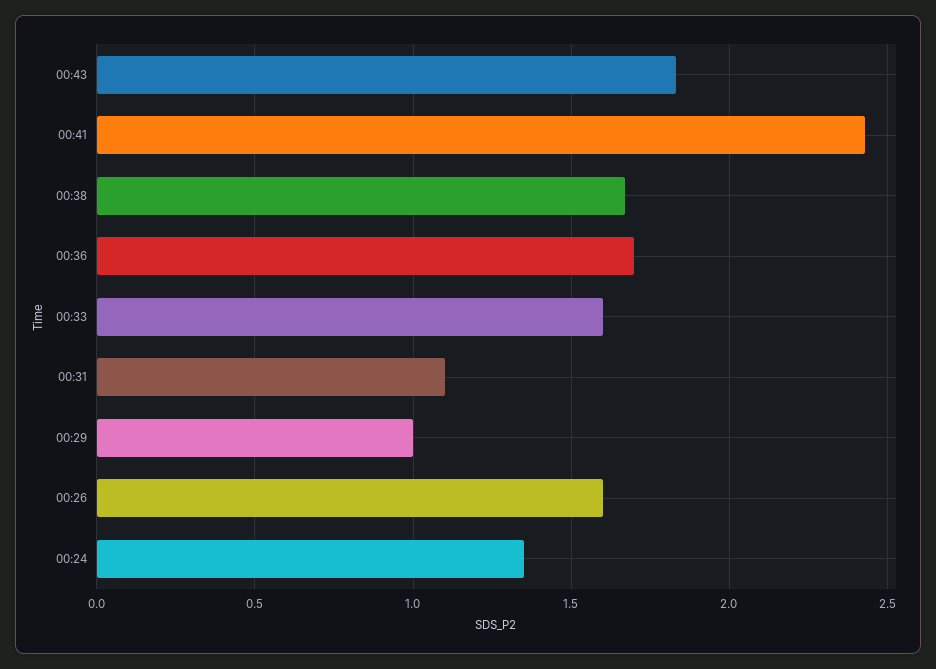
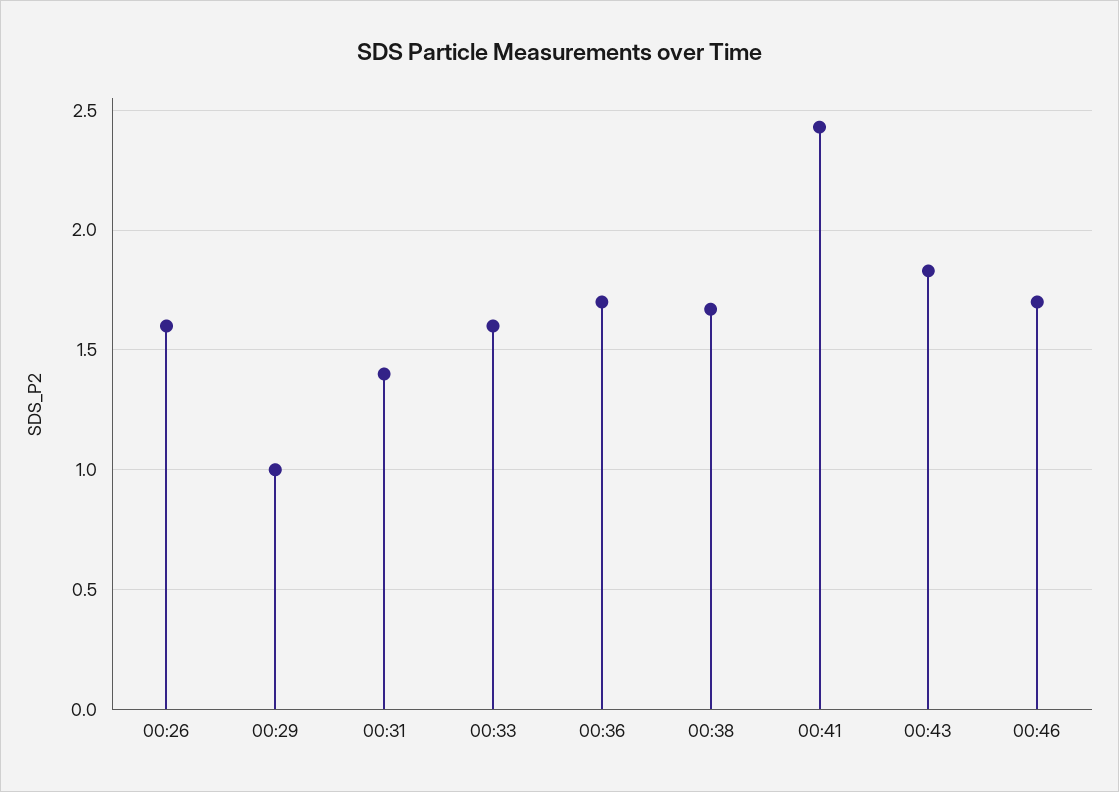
00:31: 1.1 -> 1.4
00:24: 1.35 -> none
00:46: none -> 1.7

